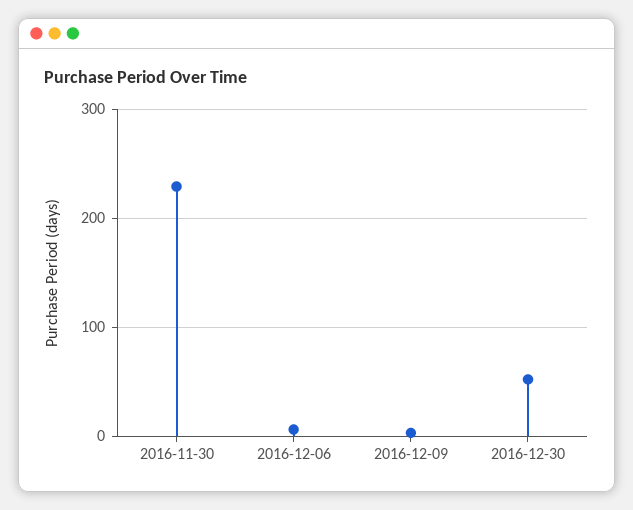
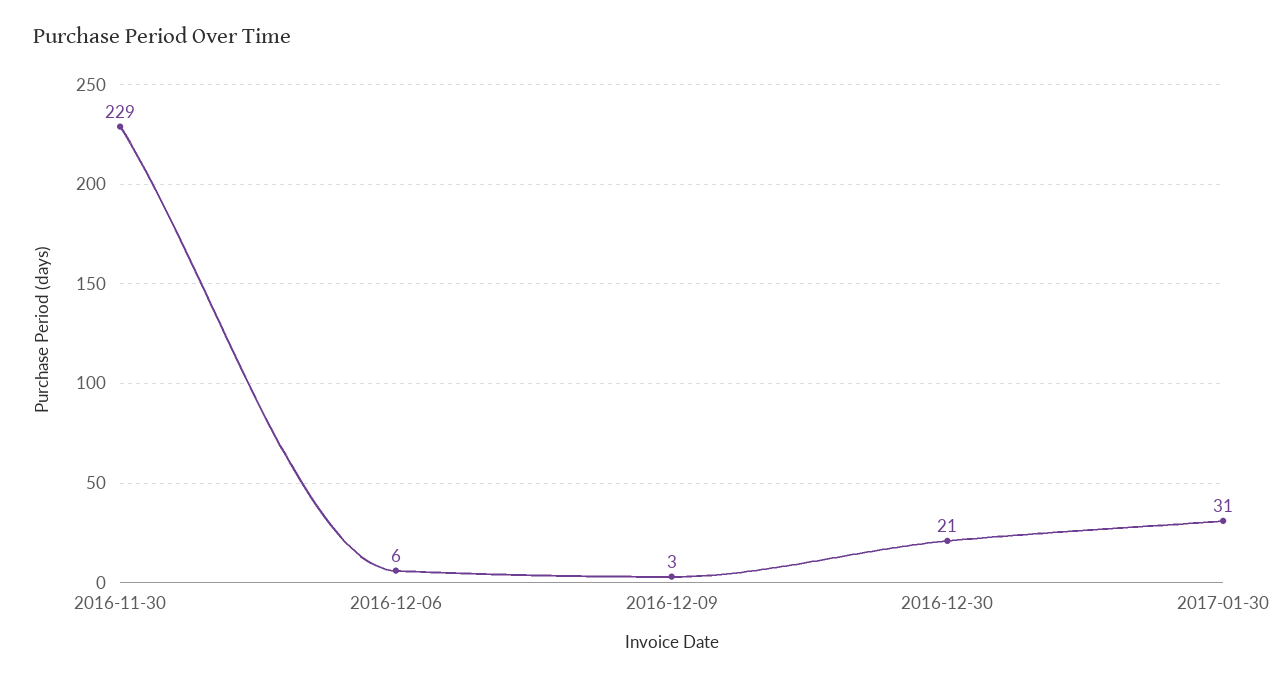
2016-12-30: 50 -> 21
2017-01-30: none -> 31

